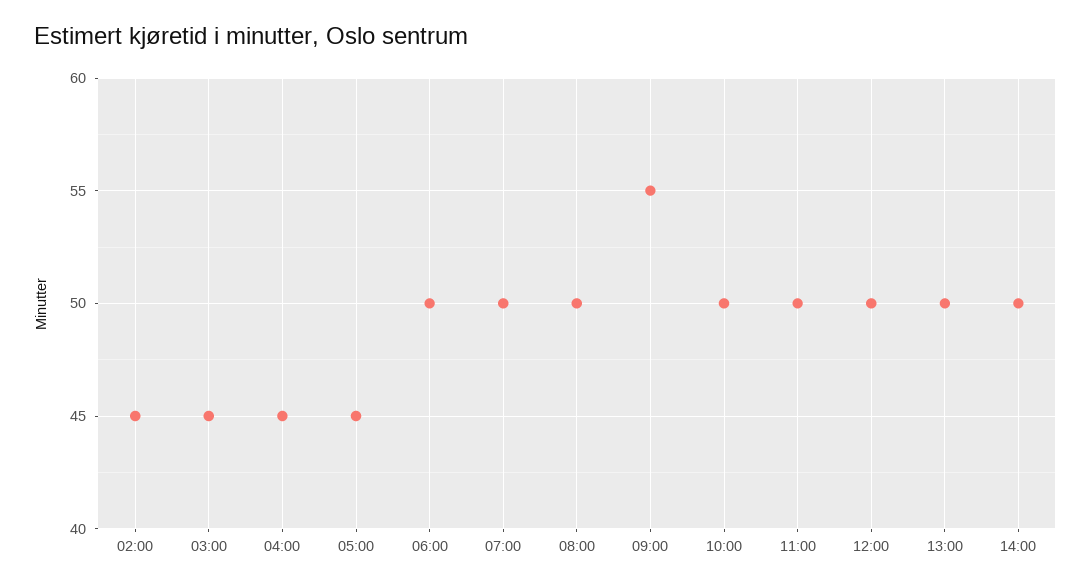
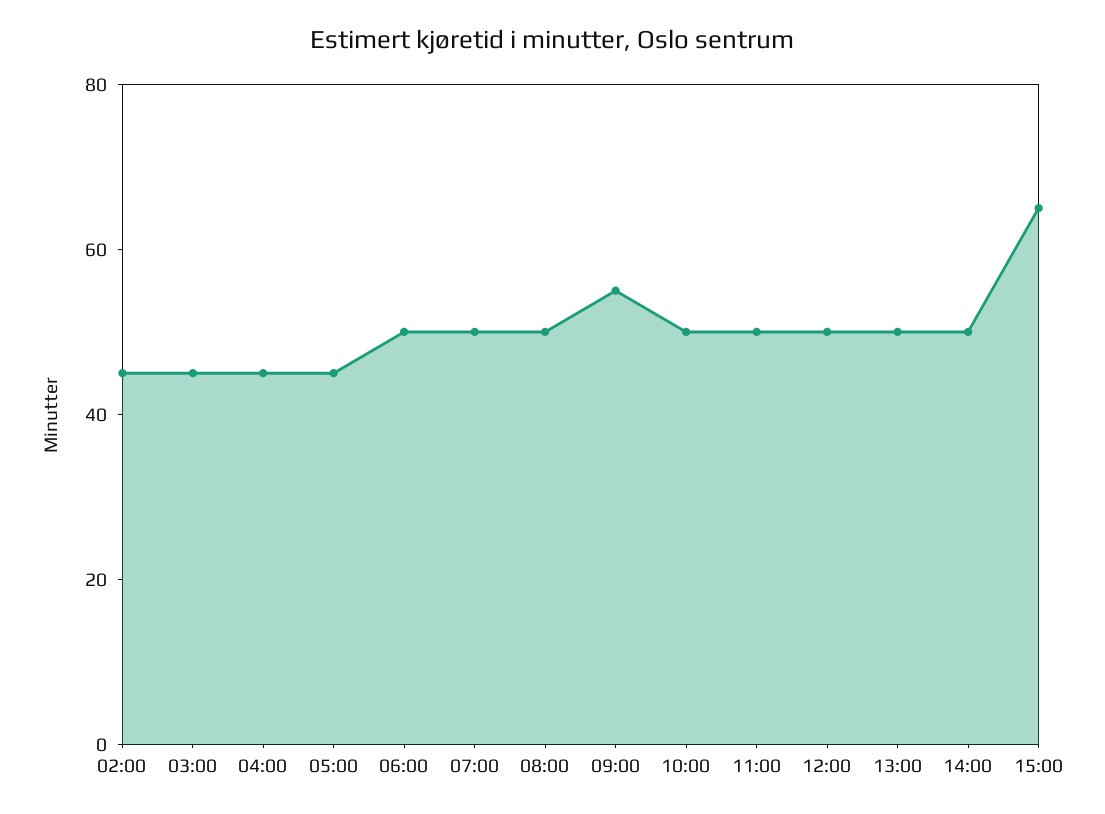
15:00: none -> 65

